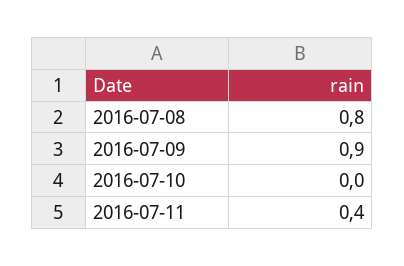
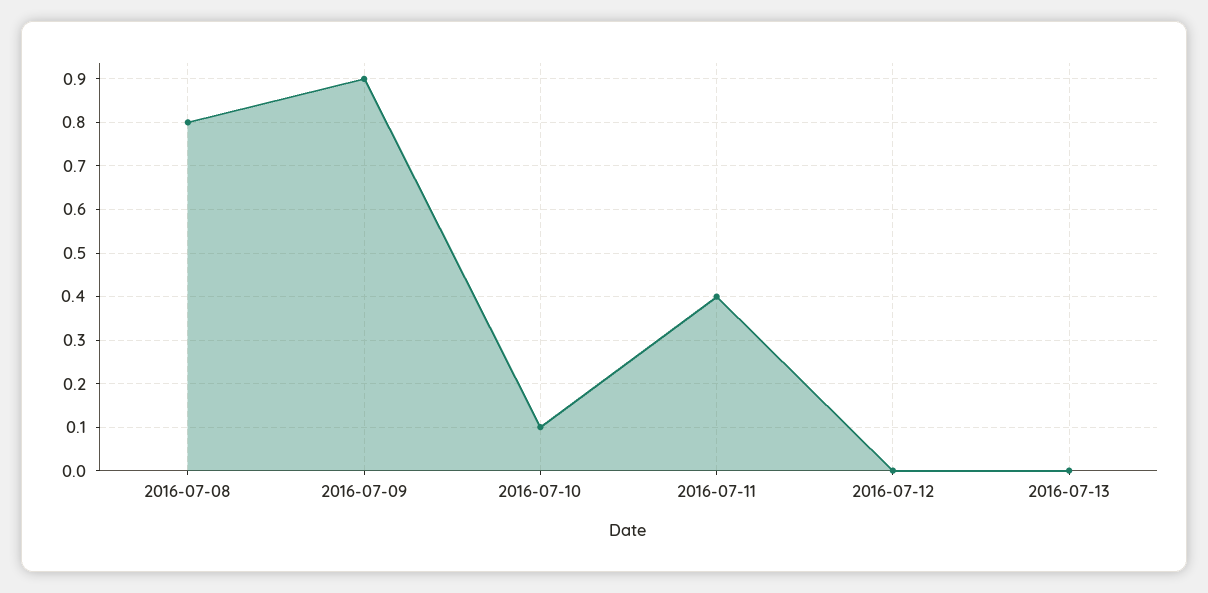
2016-07-10: 0 -> 0.1
2016-07-12: none -> 0
2016-07-13: none -> 0

